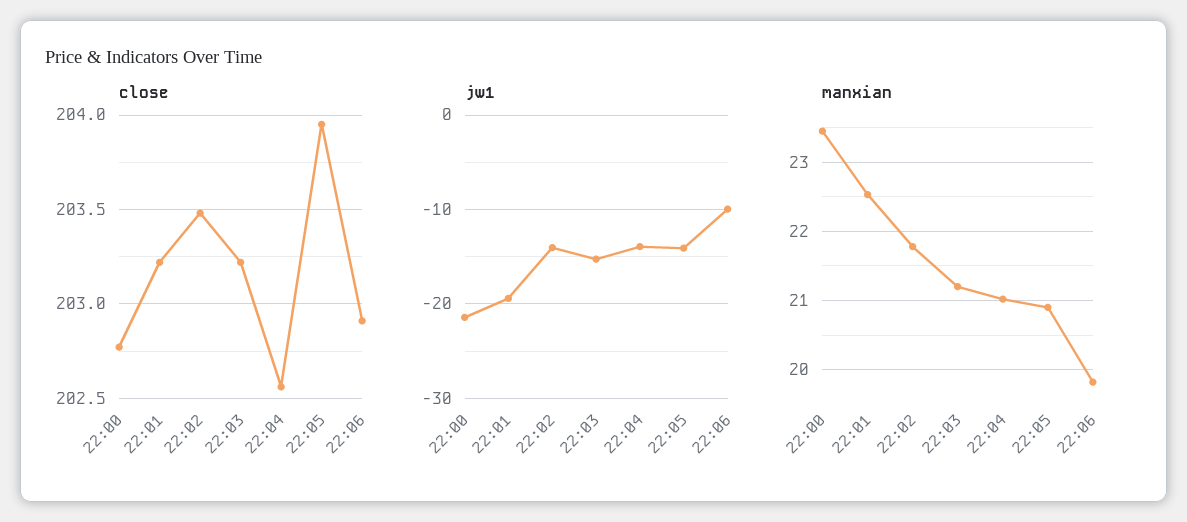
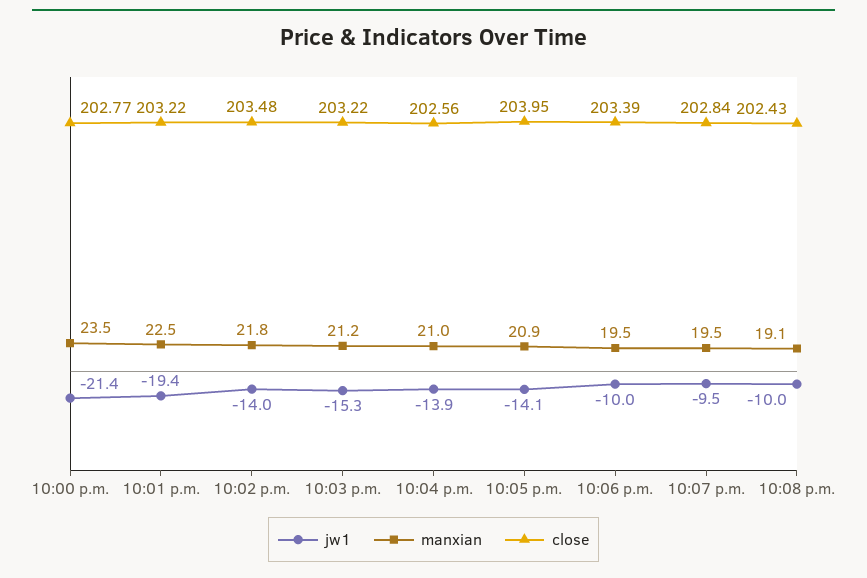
close, 22:06: 202.9 -> 203.39
manxian, 22:06: 19.8 -> 19.5
jw1, 10:07 p.m.: none -> -9.5
manxian, 10:07 p.m.: none -> 19.5
close, 10:07 p.m.: none -> 202.84
jw1, 10:08 p.m.: none -> -10
manxian, 10:08 p.m.: none -> 19.1
close, 10:08 p.m.: none -> 202.43

